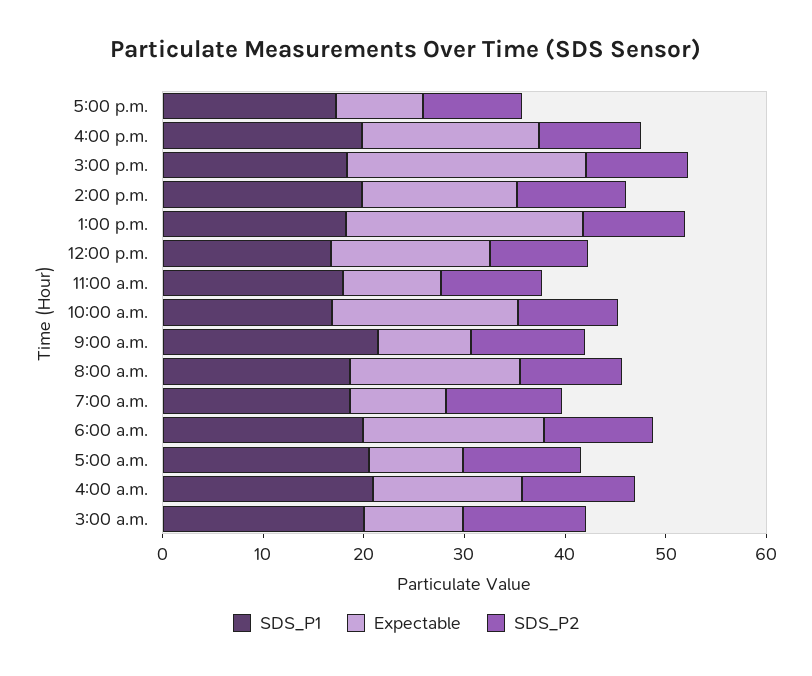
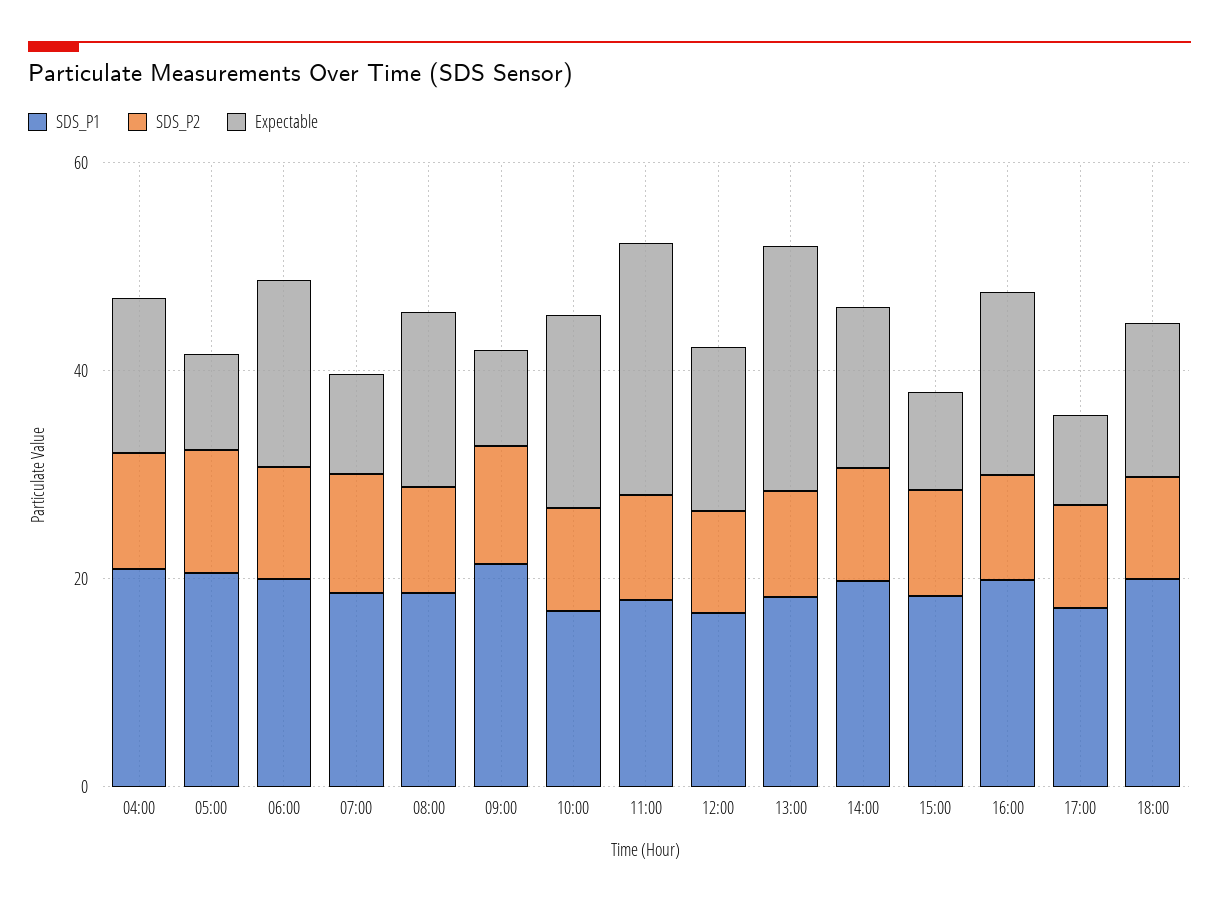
Expectable, 3:00 p.m.: 24 -> 10
Expectable, 11:00 a.m.: 10 -> 25
SDS_P1, 3:00 a.m.: 20 -> none
Expectable, 3:00 a.m.: 10 -> none
SDS_P2, 3:00 a.m.: 12 -> none
SDS_P1, 18:00: none -> 20
SDS_P2, 18:00: none -> 10
Expectable, 18:00: none -> 15

